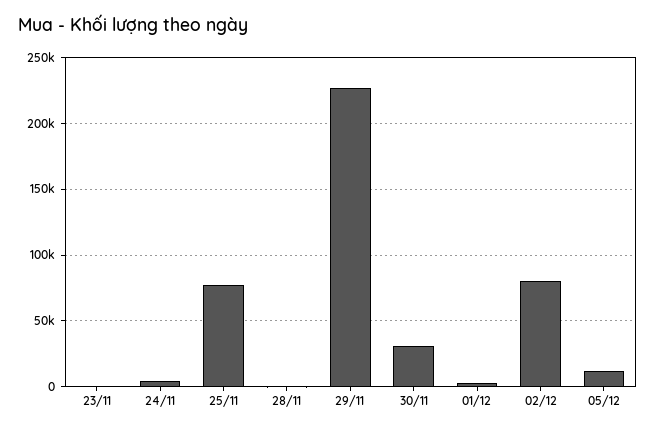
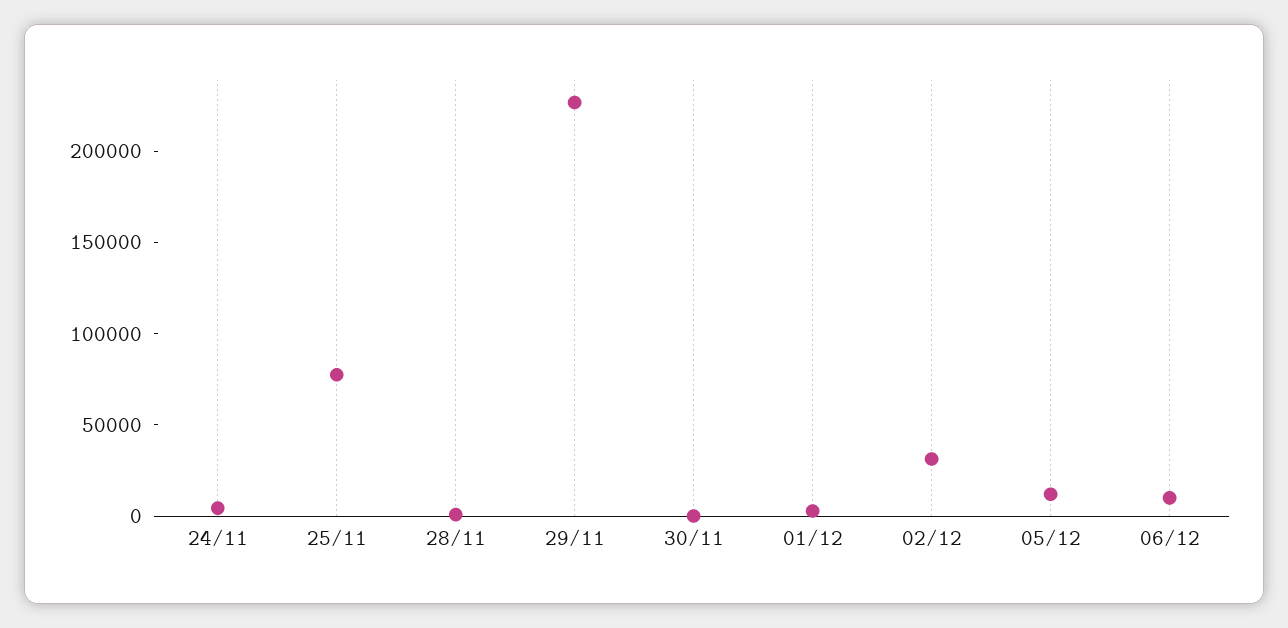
23/11: 0 -> none
30/11: 30000 -> 0
02/12: 80000 -> 30000
06/12: none -> 10000

